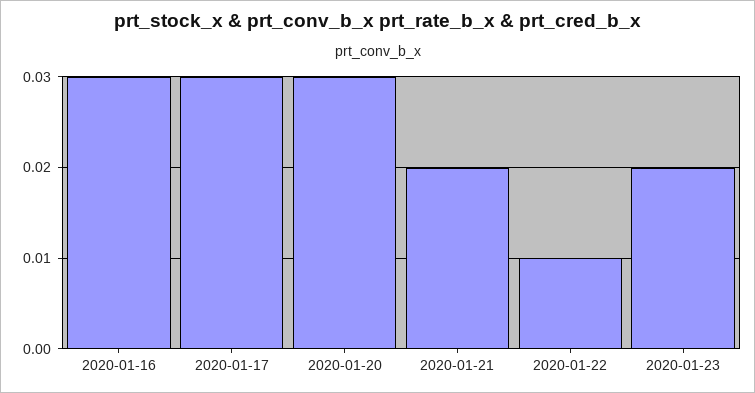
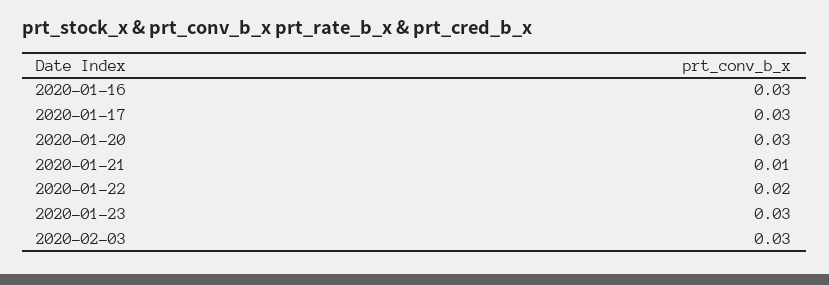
2020-01-21: 0.02 -> 0.01
2020-01-22: 0.01 -> 0.02
2020-01-23: 0.02 -> 0.03
2020-02-03: none -> 0.03

